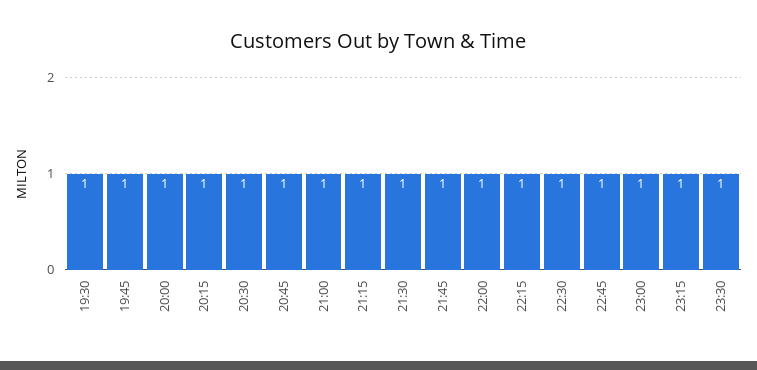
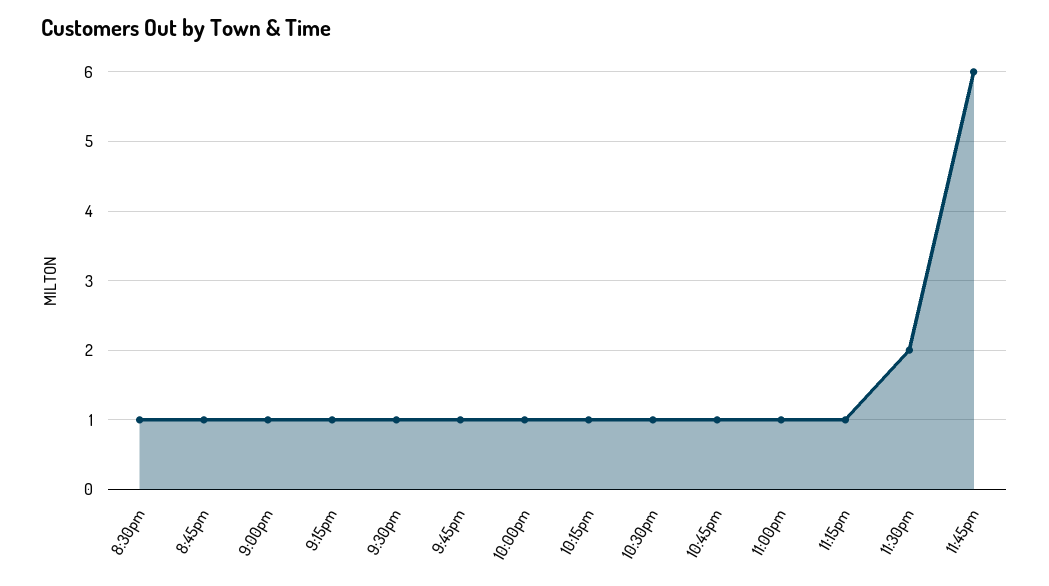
19:30: 1 -> none
19:45: 1 -> none
20:00: 1 -> none
20:15: 1 -> none
23:30: 1 -> 2
11:45pm: none -> 6

